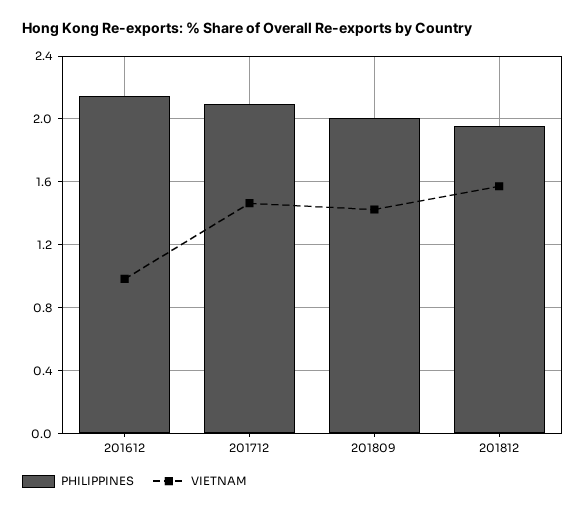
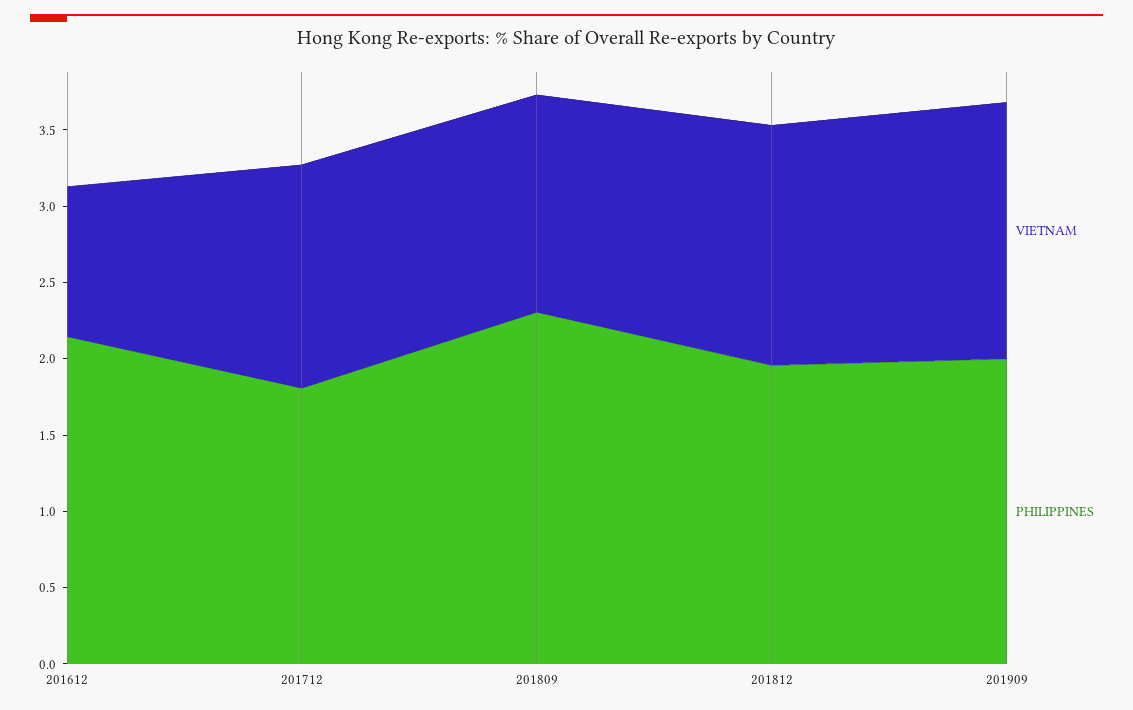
PHILIPPINES, 201712: 2.1 -> 1.8
PHILIPPINES, 201809: 2 -> 2.3
VIETNAM, 201909: none -> 1.7
PHILIPPINES, 201909: none -> 2

